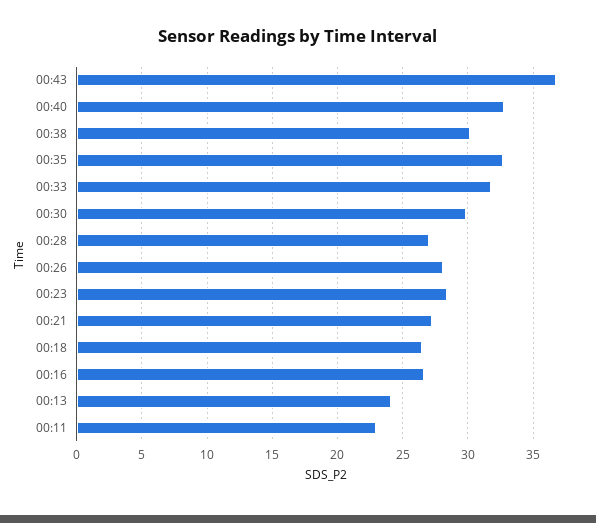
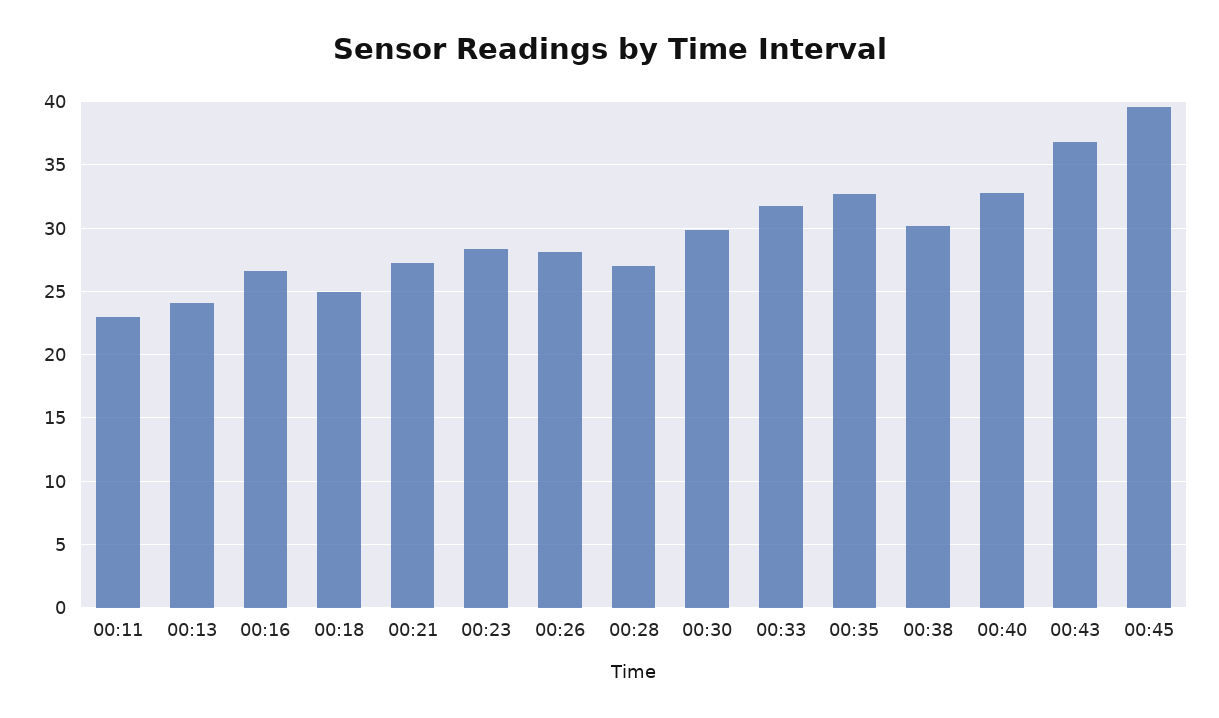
00:18: 26.5 -> 25
00:45: none -> 39.5

